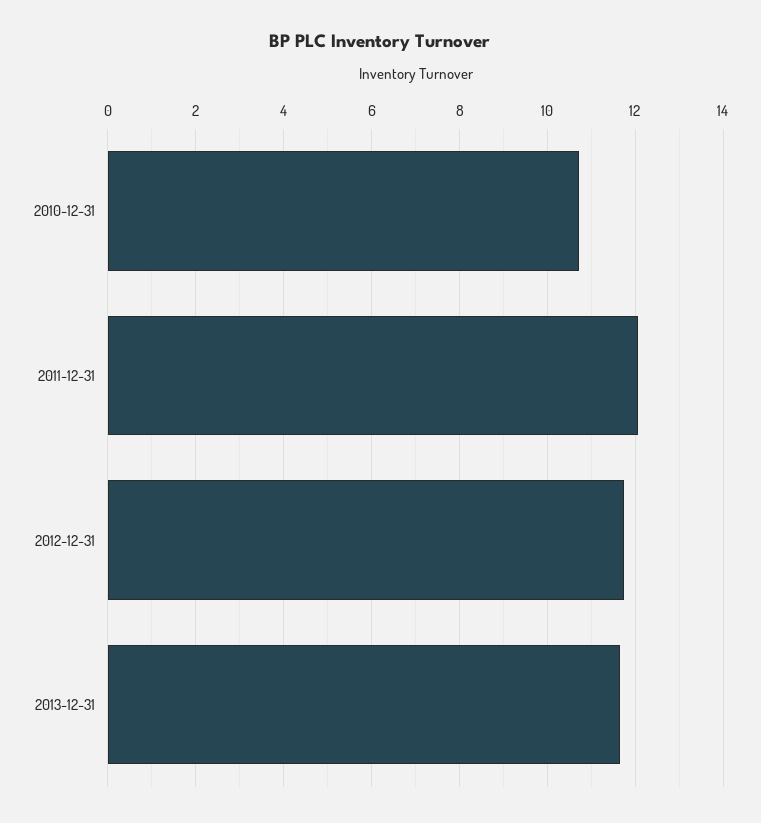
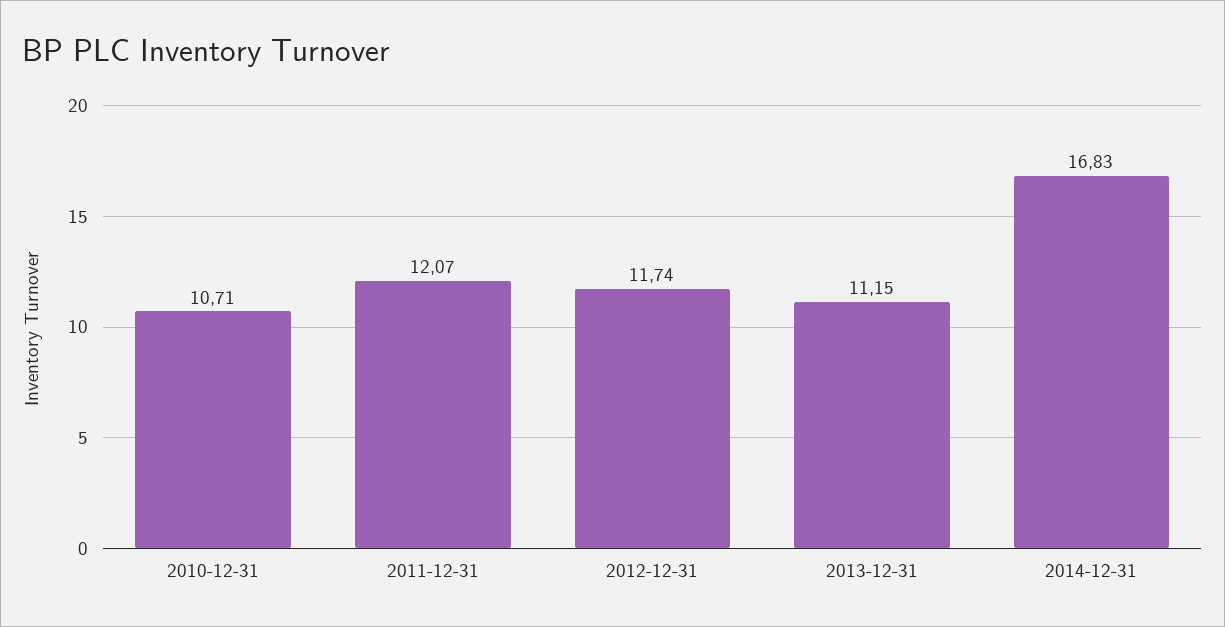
2013-12-31: 11.6 -> 11.15
2014-12-31: none -> 16.83

